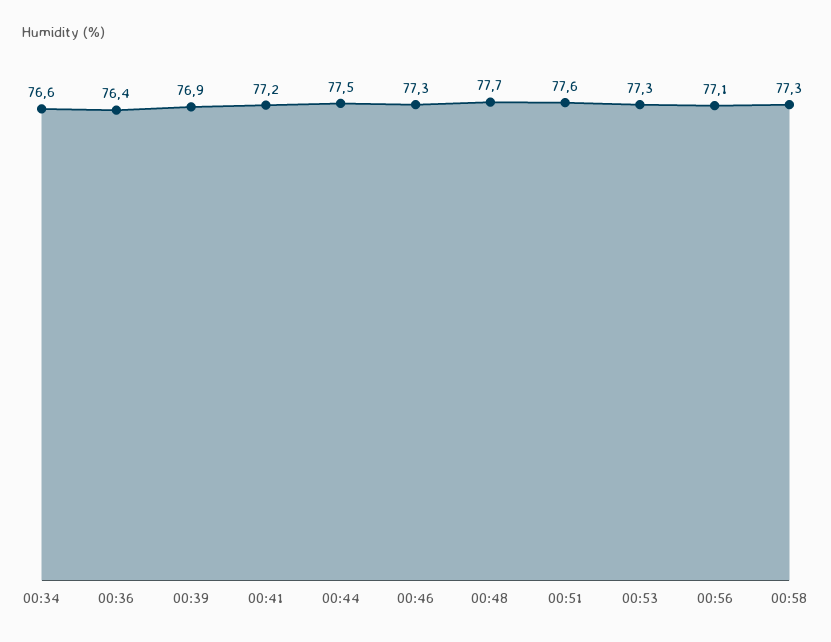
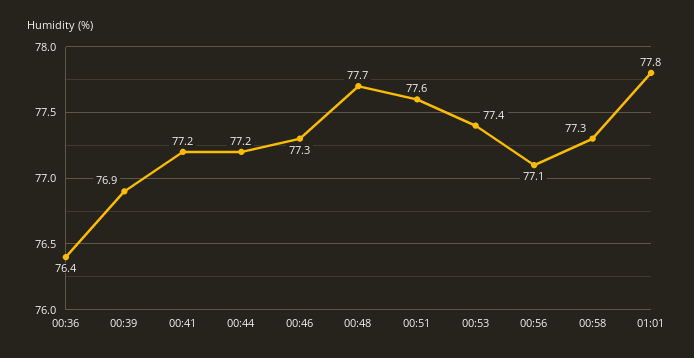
00:34: 76.6 -> none
00:44: 77.5 -> 77.2
00:53: 77.3 -> 77.4
01:01: none -> 77.8

